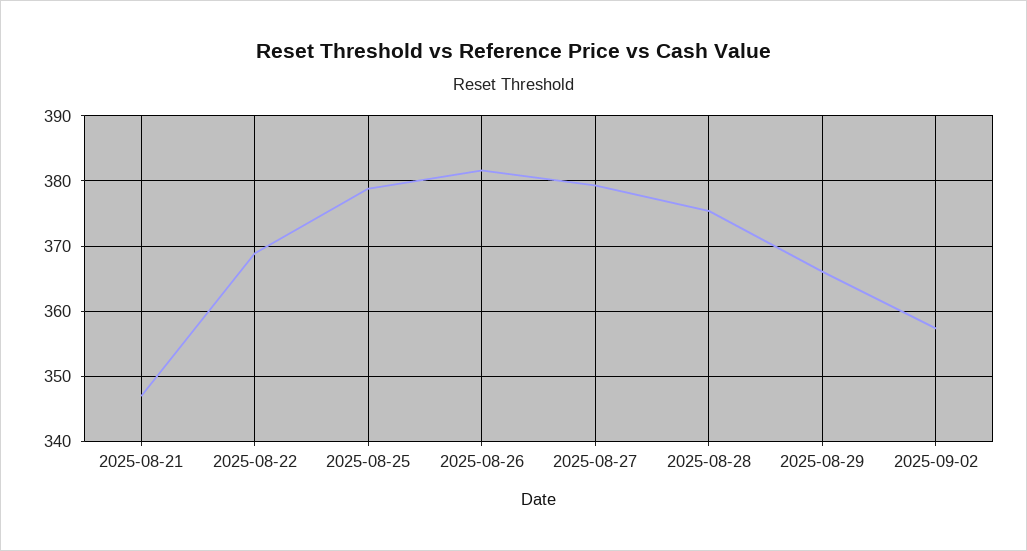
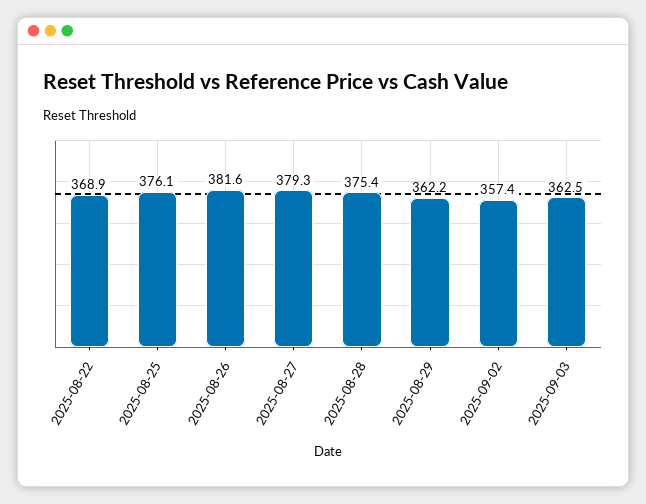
2025-08-21: 347 -> none
2025-08-25: 379 -> 376.1
2025-08-29: 366 -> 362.2
2025-09-03: none -> 362.5

